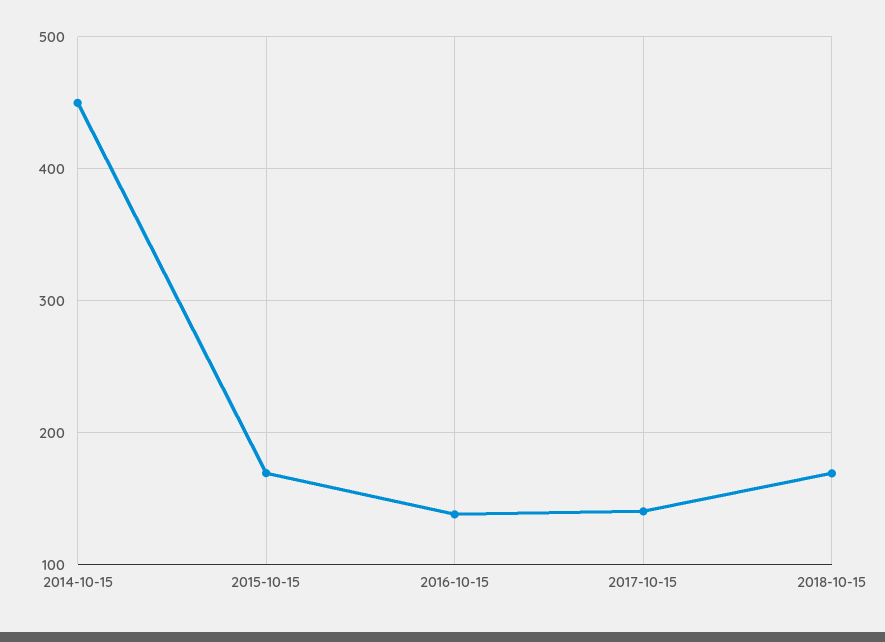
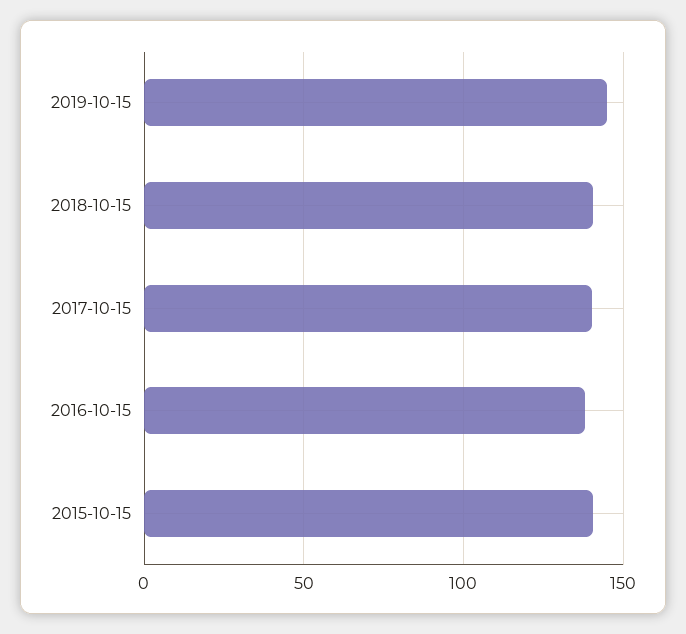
2014-10-15: 450 -> none
2015-10-15: 170 -> 140
2018-10-15: 170 -> 140
2019-10-15: none -> 145

